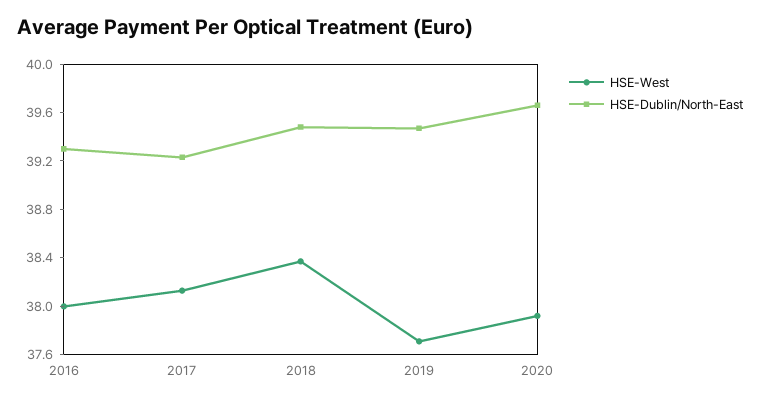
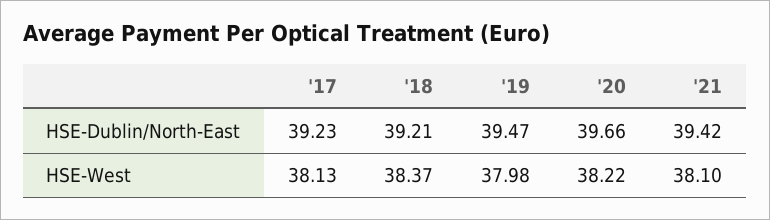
HSE-West, 2016: 38 -> none
HSE-Dublin/North-East, 2016: 39.3 -> none
HSE-Dublin/North-East, 2018: 39.5 -> 39.21
HSE-West, 2019: 37.7 -> 37.98
HSE-West, 2020: 37.9 -> 38.22
HSE-Dublin/North-East, '21: none -> 39.42
HSE-West, '21: none -> 38.1

